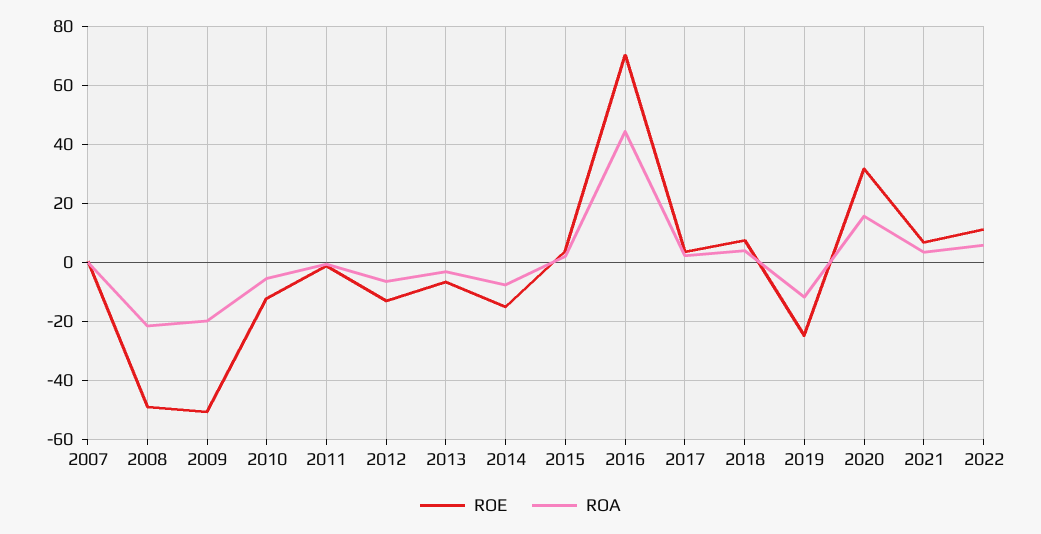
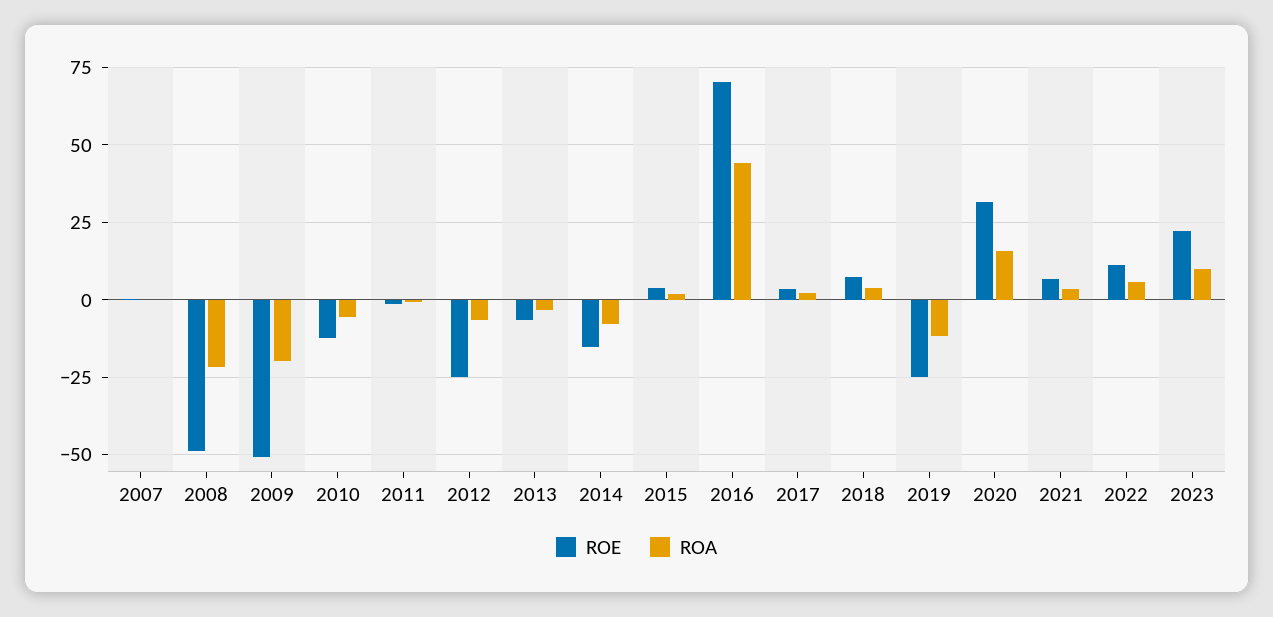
ROE, 2012: -12.5 -> -25
ROE, 2023: none -> 22.5
ROA, 2023: none -> 10

